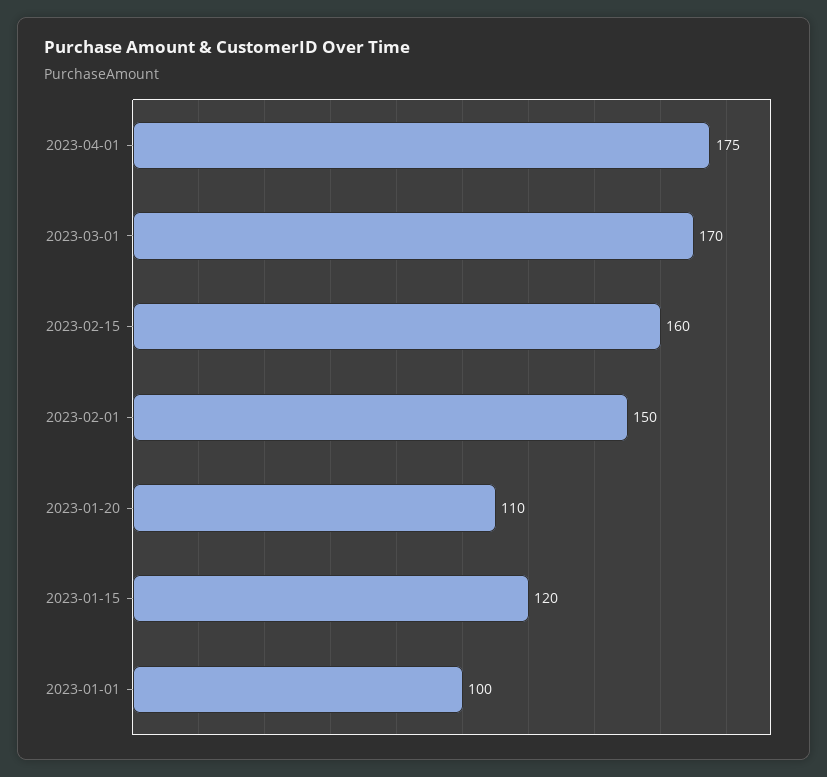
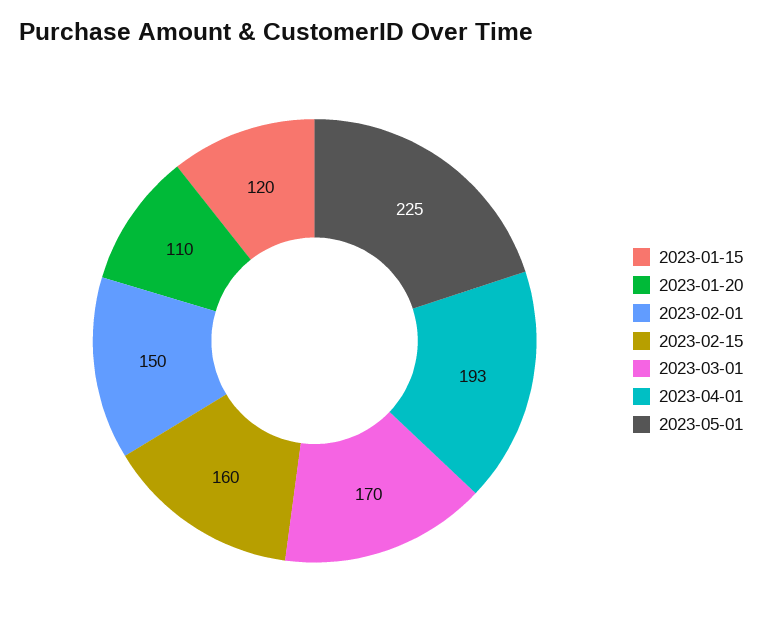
2023-04-01: 175 -> 193
2023-01-01: 100 -> none
2023-05-01: none -> 225

